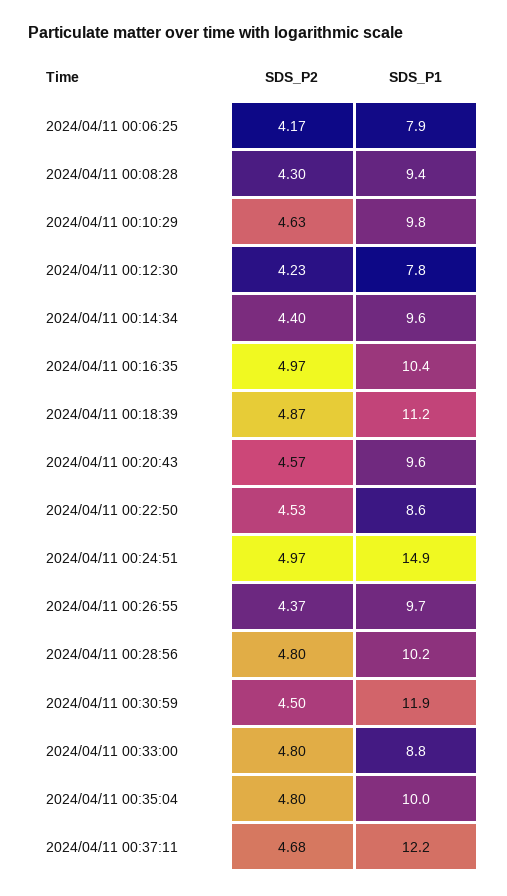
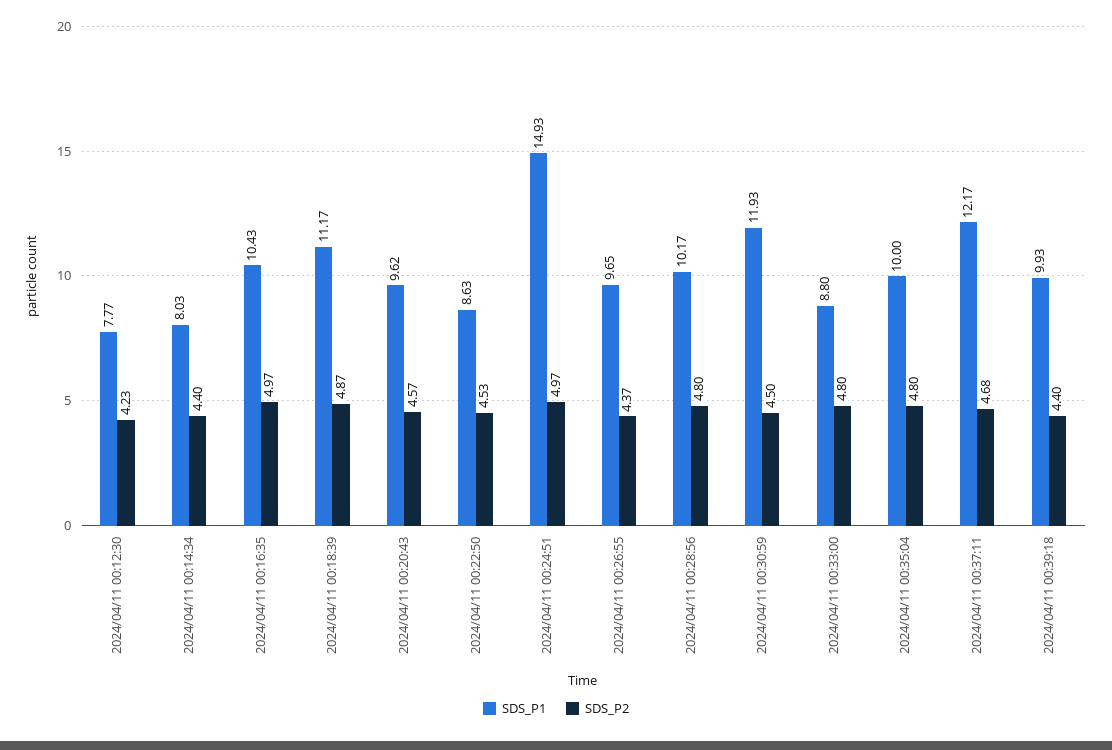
SDS_P2, 2024/04/11 00:06:25: 4.17 -> none
SDS_P1, 2024/04/11 00:06:25: 7.9 -> none
SDS_P2, 2024/04/11 00:08:28: 4.3 -> none
SDS_P1, 2024/04/11 00:08:28: 9.4 -> none
SDS_P2, 2024/04/11 00:10:29: 4.63 -> none
SDS_P1, 2024/04/11 00:10:29: 9.8 -> none
SDS_P1, 2024/04/11 00:14:34: 9.6 -> 8.03
SDS_P1, 2024/04/11 00:39:18: none -> 9.93
SDS_P2, 2024/04/11 00:39:18: none -> 4.4

